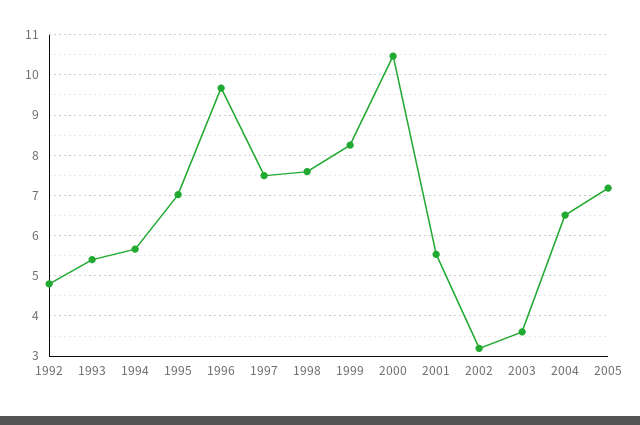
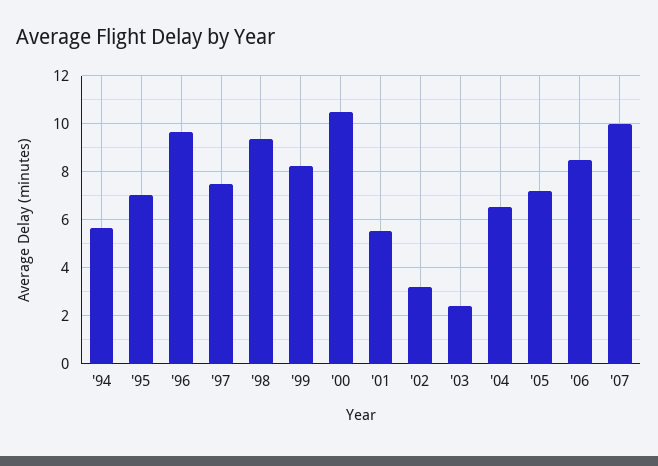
1992: 4.8 -> none
1993: 5.4 -> none
1998: 7.6 -> 9.5
2003: 3.6 -> 2.5
'06: none -> 8.5
'07: none -> 10

